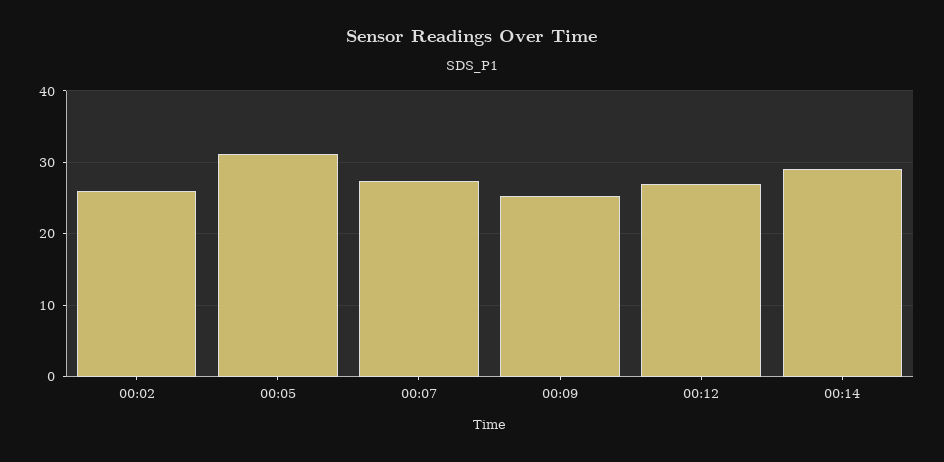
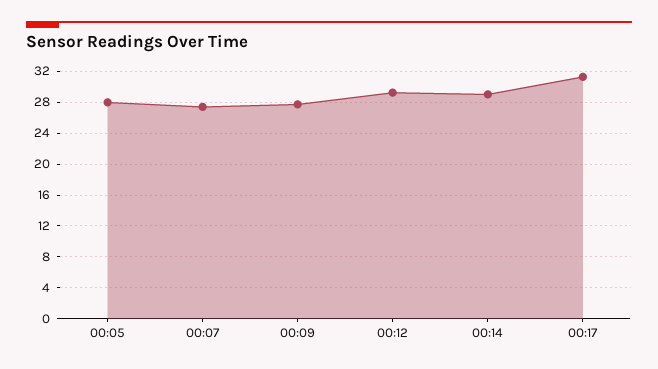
00:02: 26 -> none
00:05: 31 -> 28
00:09: 25 -> 28
00:12: 27 -> 29
00:17: none -> 31

